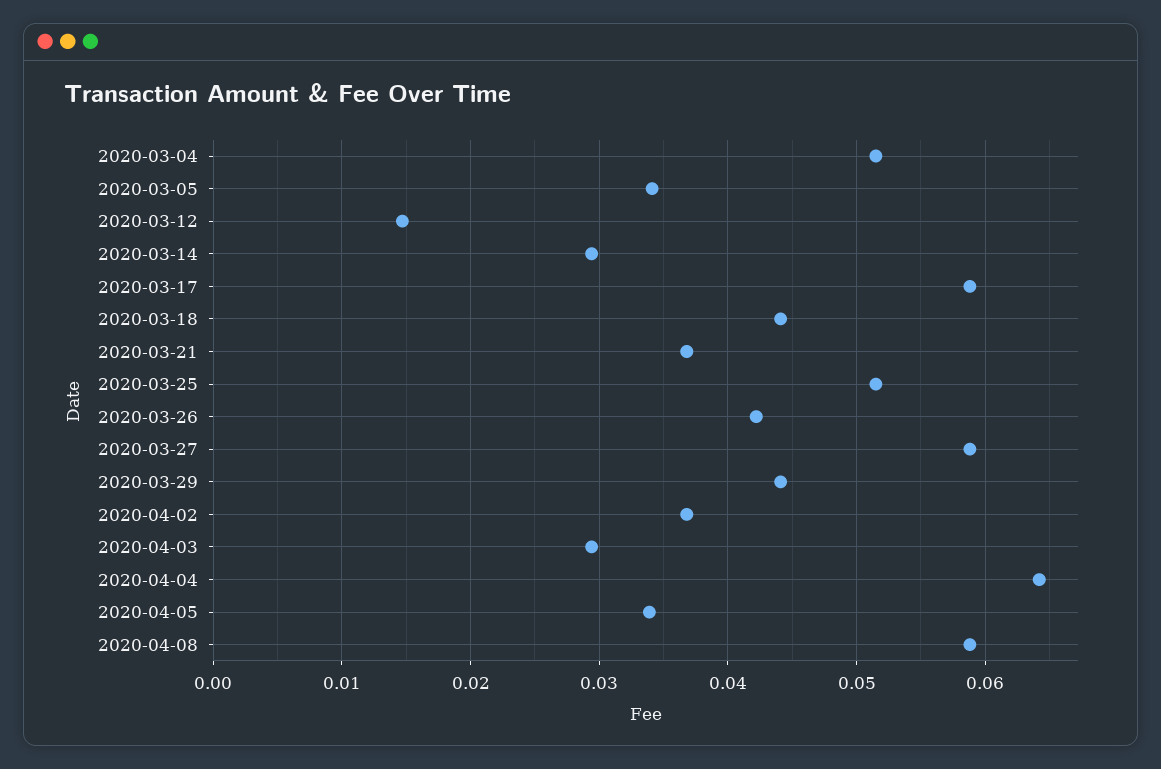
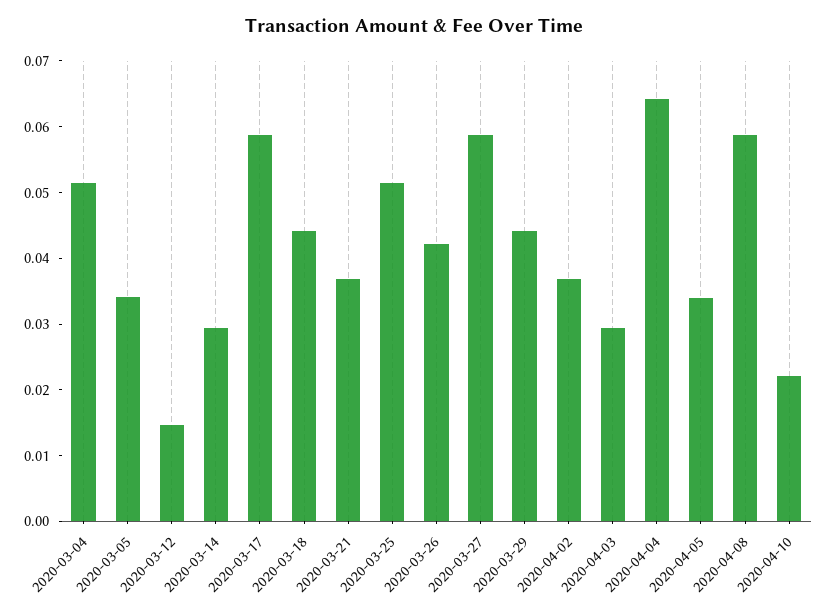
2020-04-10: none -> 0.022

